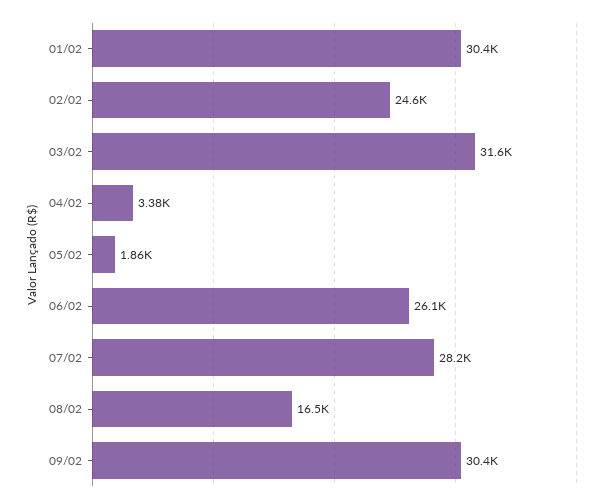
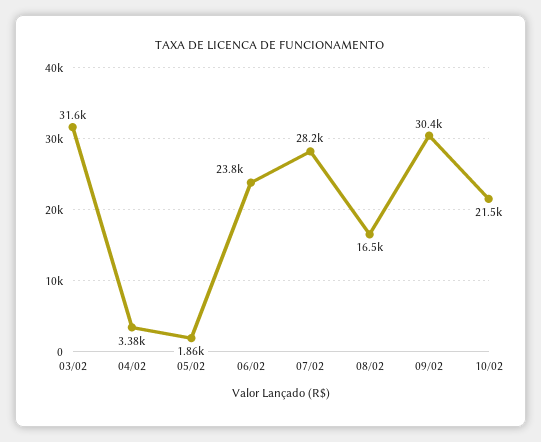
01/02: 30400 -> none
02/02: 24600 -> none
06/02: 26100 -> 23800
10/02: none -> 21500

